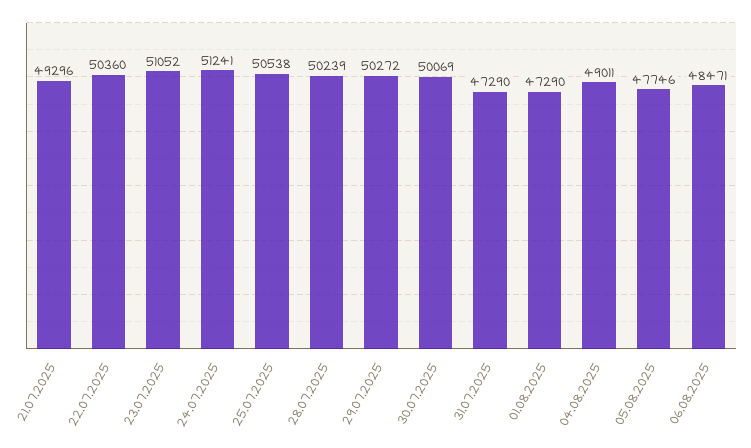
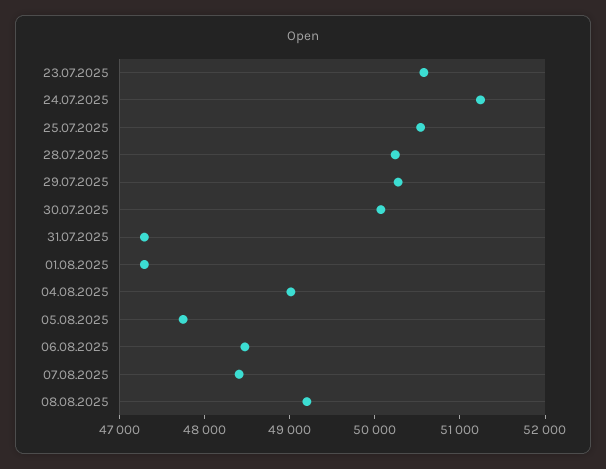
21.07.2025: 49296 -> none
22.07.2025: 50360 -> none
23.07.2025: 51052 -> 50600
07.08.2025: none -> 48400
08.08.2025: none -> 49200

